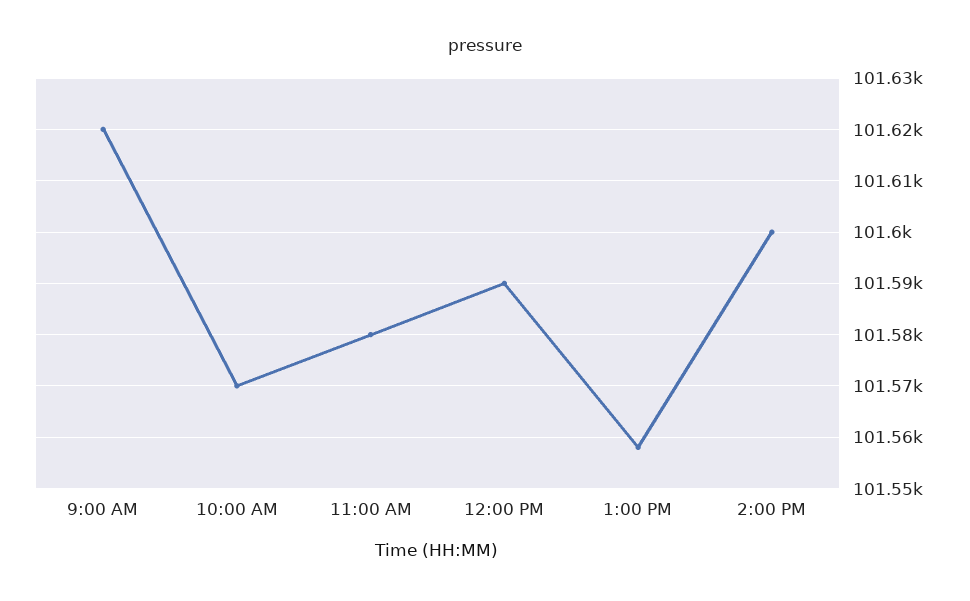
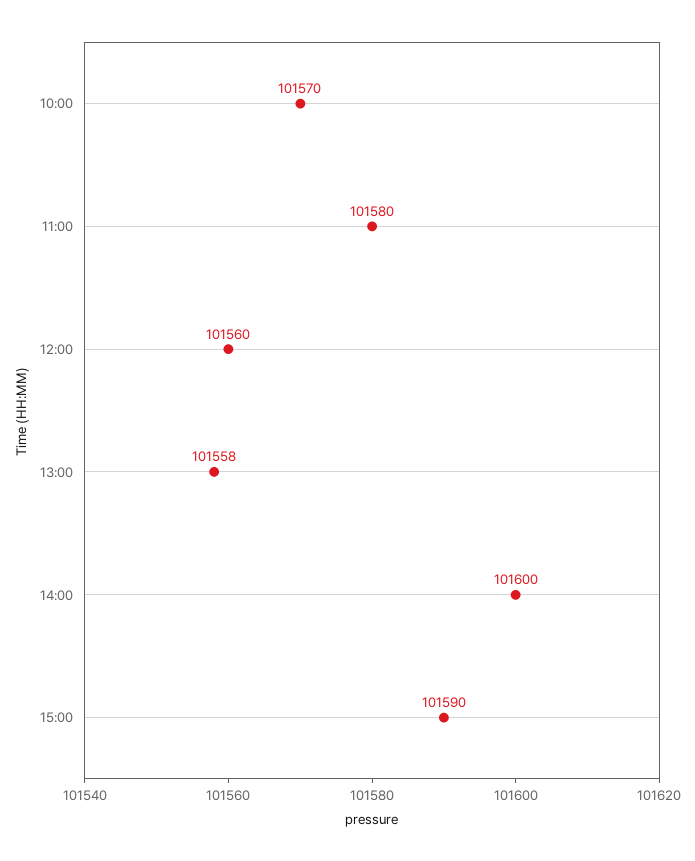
9:00 AM: 101620 -> none
12:00 PM: 101590 -> 101560
15:00: none -> 101590

